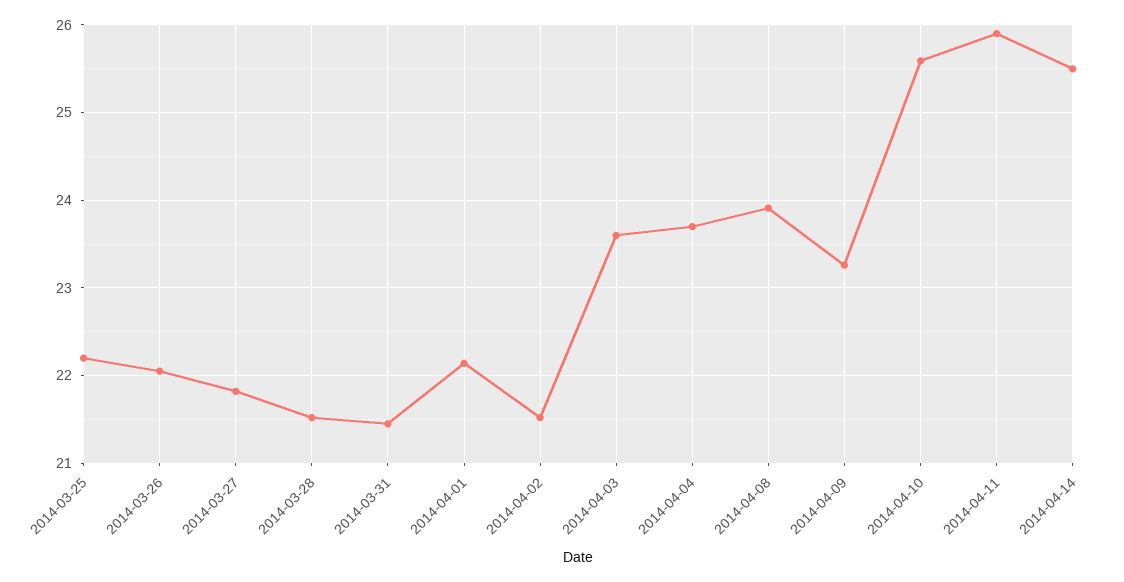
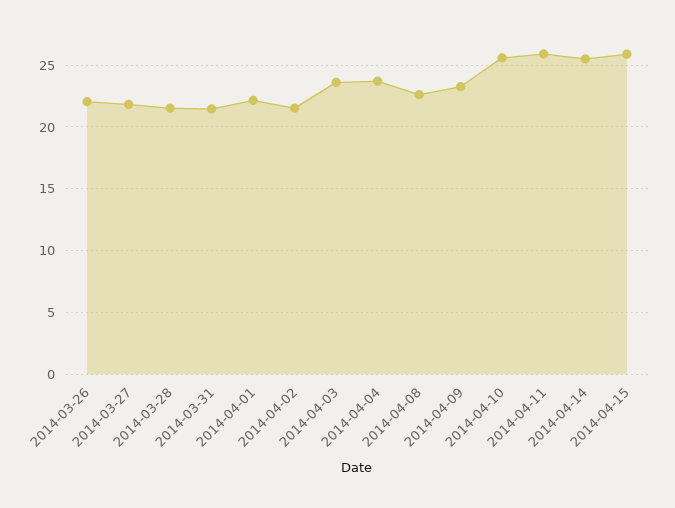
2014-03-25: 22.2 -> none
2014-04-08: 23.9 -> 22.5
2014-04-15: none -> 26

